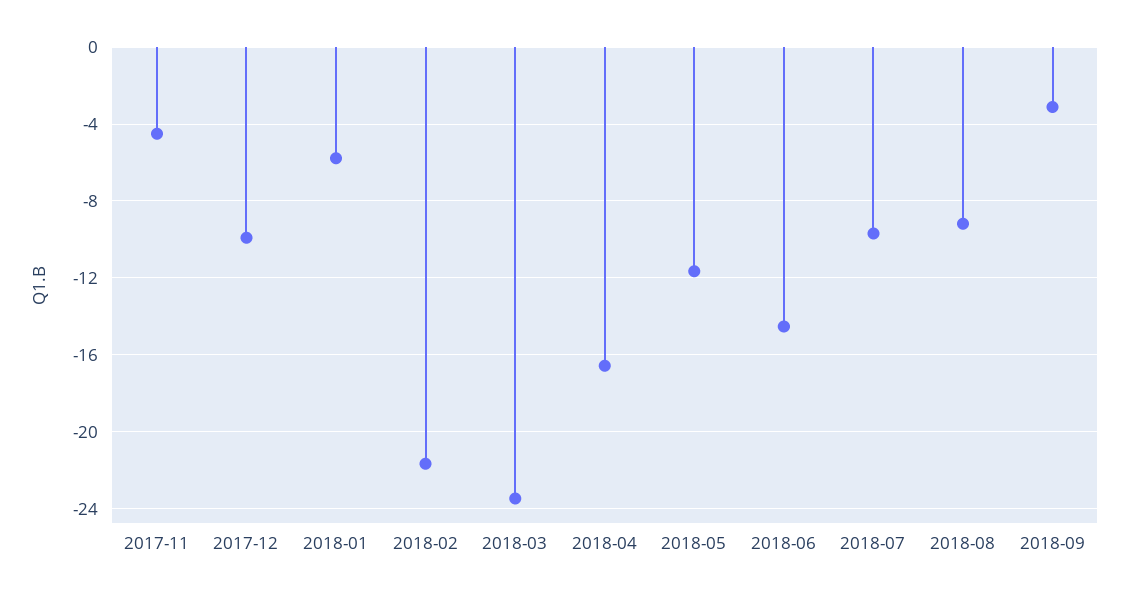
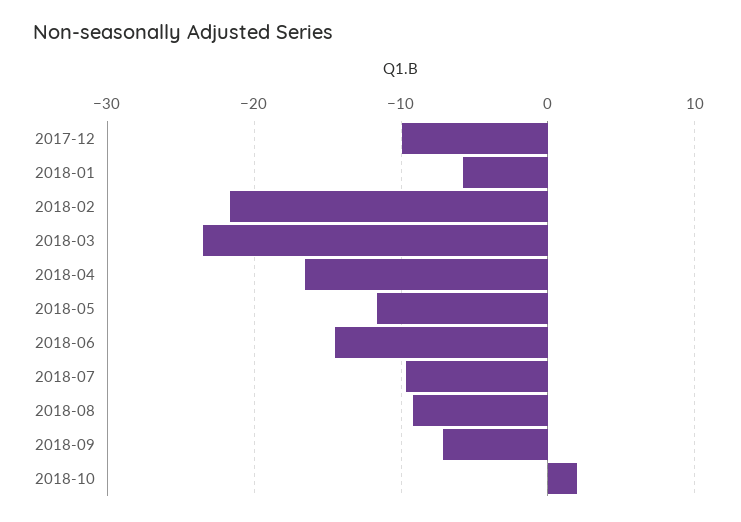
2017-11: -4.5 -> none
2018-09: -3 -> -7
2018-10: none -> 2

